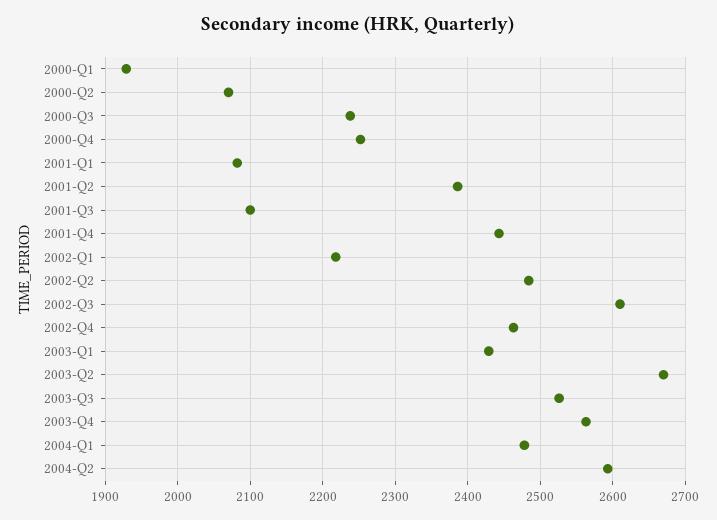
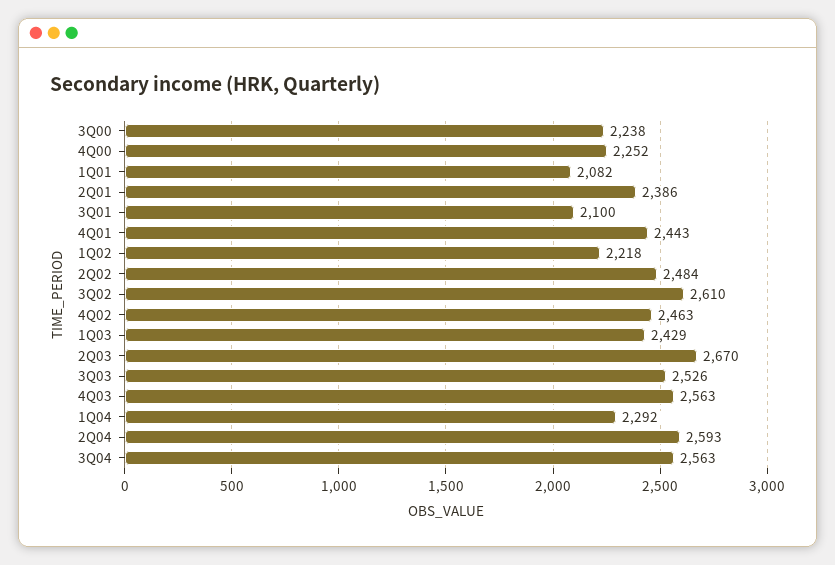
2000-Q1: 1930 -> none
2000-Q2: 2070 -> none
2004-Q1: 2480 -> 2292
3Q04: none -> 2563

